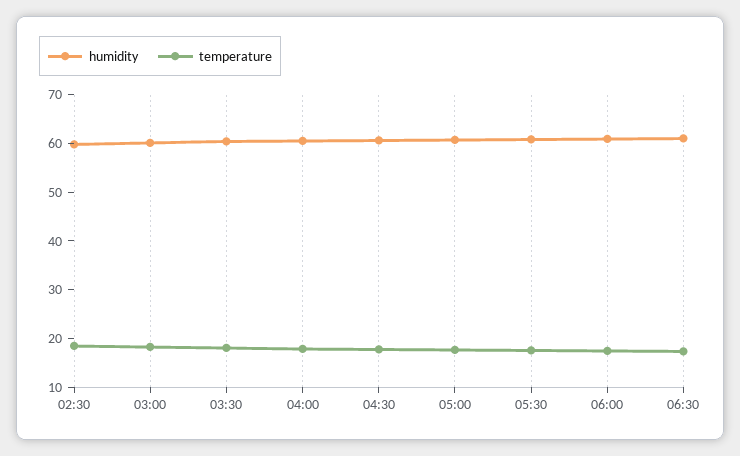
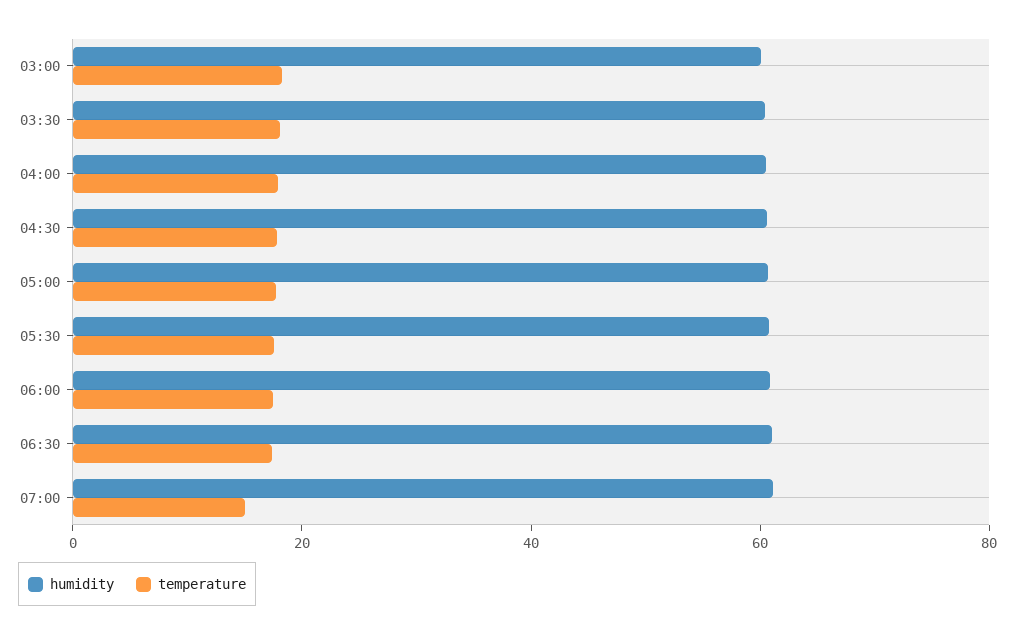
humidity, 02:30: 60 -> none
temperature, 02:30: 18 -> none
humidity, 07:00: none -> 60
temperature, 07:00: none -> 15

